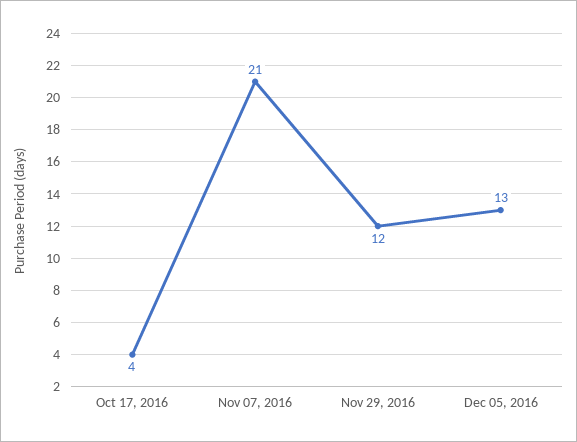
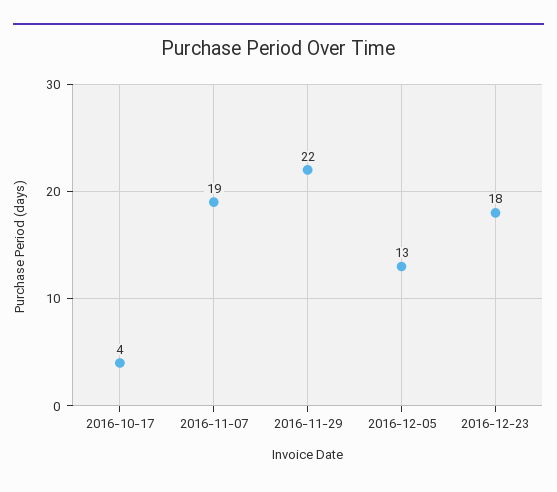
Nov 07, 2016: 21 -> 19
Nov 29, 2016: 12 -> 22
2016-12-23: none -> 18

